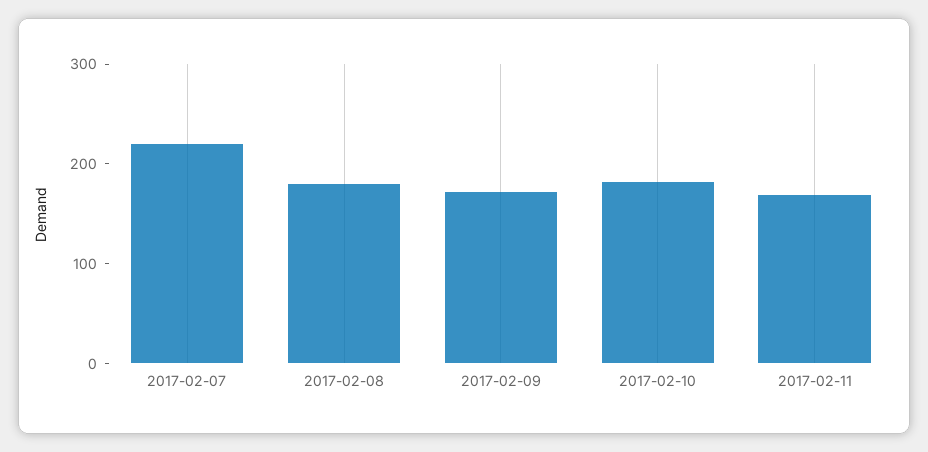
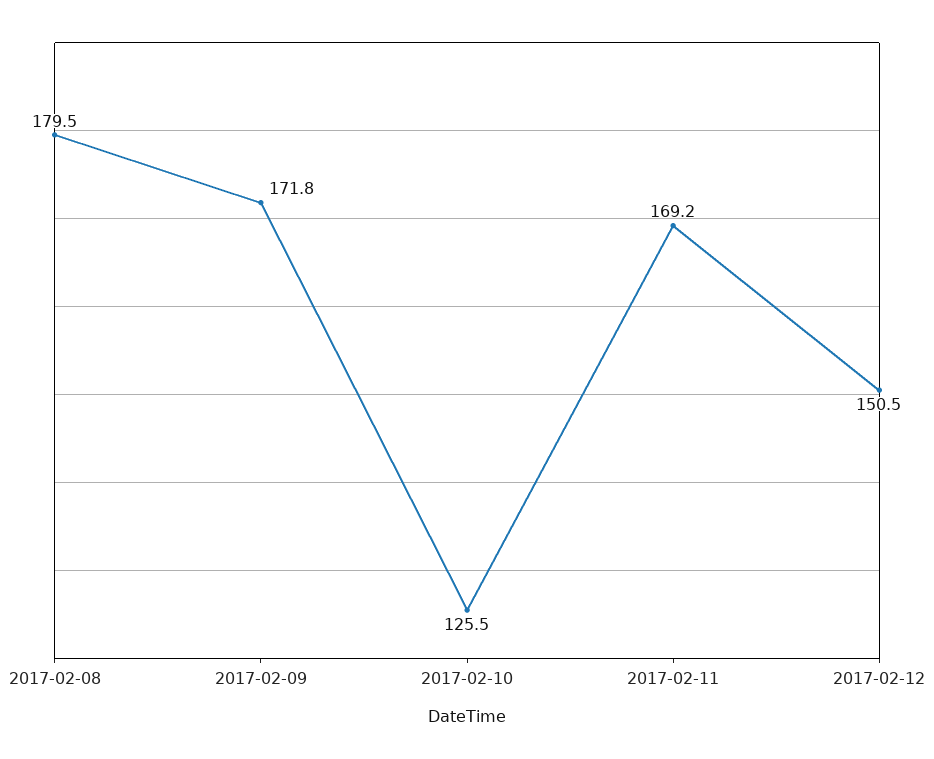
2017-02-07: 220 -> none
2017-02-10: 180 -> 125.5
2017-02-12: none -> 150.5

